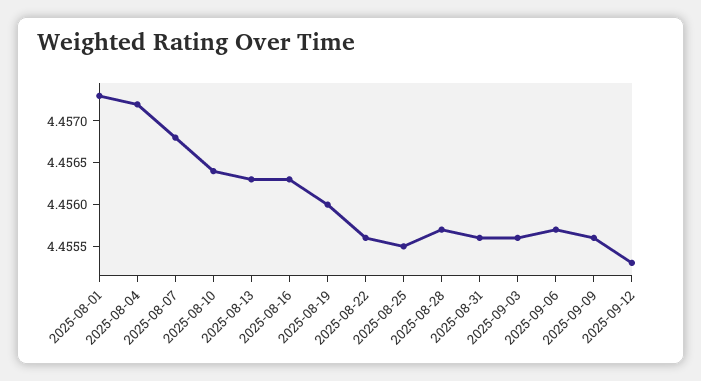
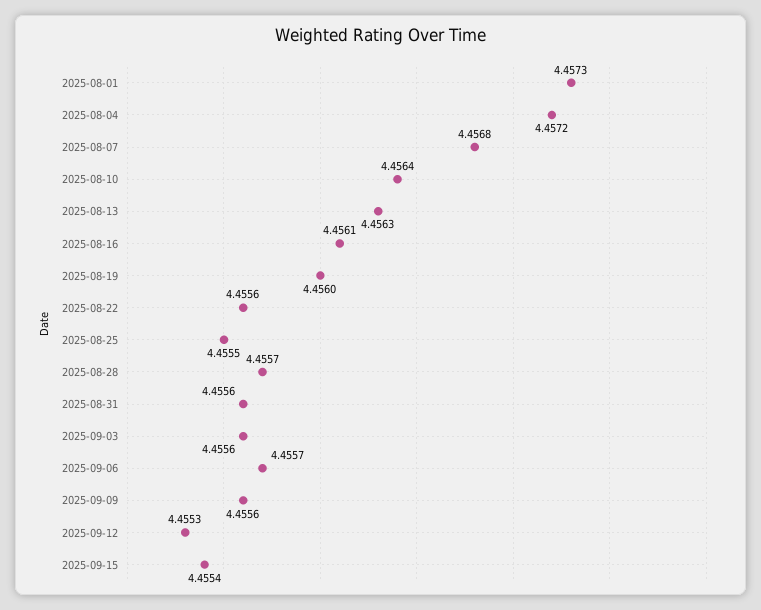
2025-08-16: 4.4563 -> 4.4561
2025-09-15: none -> 4.4554

